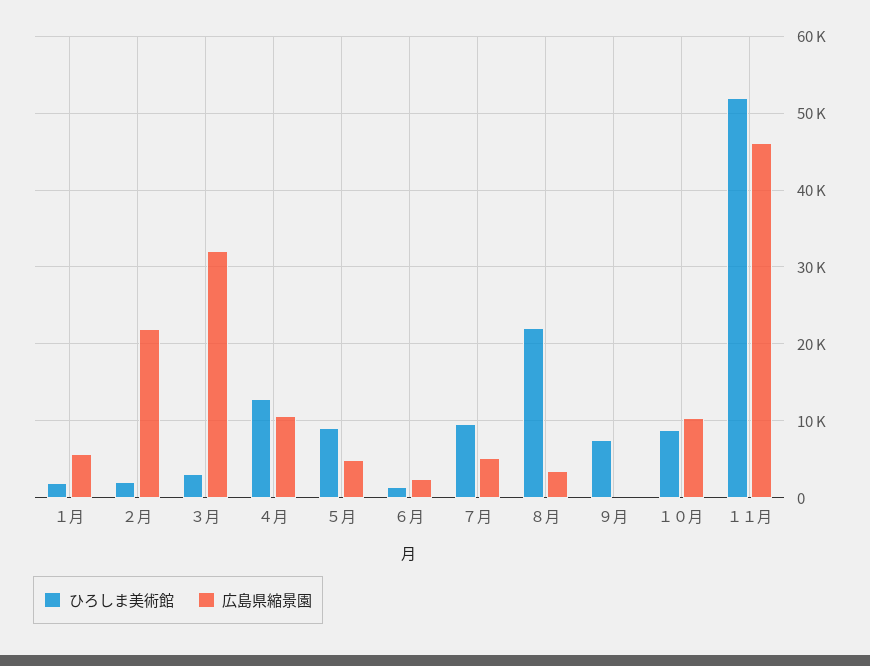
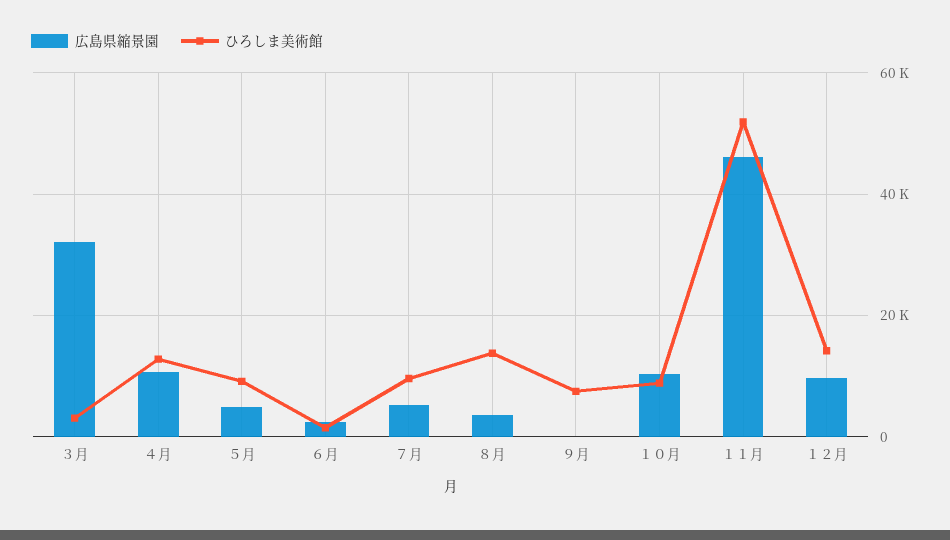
ひろしま美術館, １月: 2000 -> none
広島県縮景園, １月: 6000 -> none
ひろしま美術館, ２月: 2000 -> none
広島県縮景園, ２月: 22000 -> none
ひろしま美術館, ８月: 22000 -> 14000
広島県縮景園, １２月: none -> 10000
ひろしま美術館, １２月: none -> 14000

